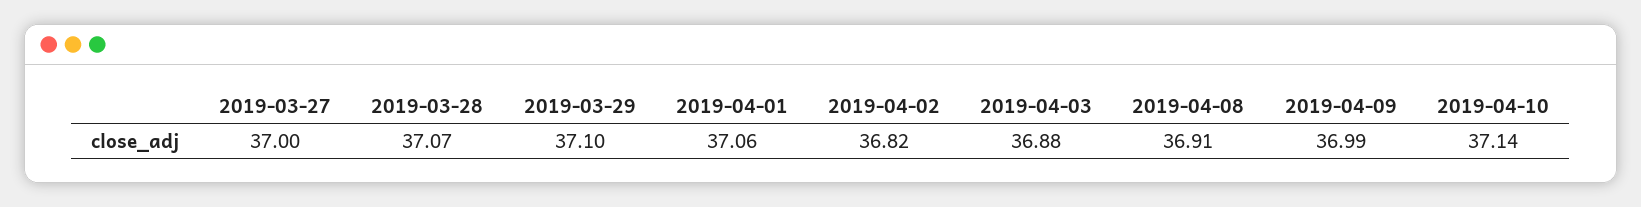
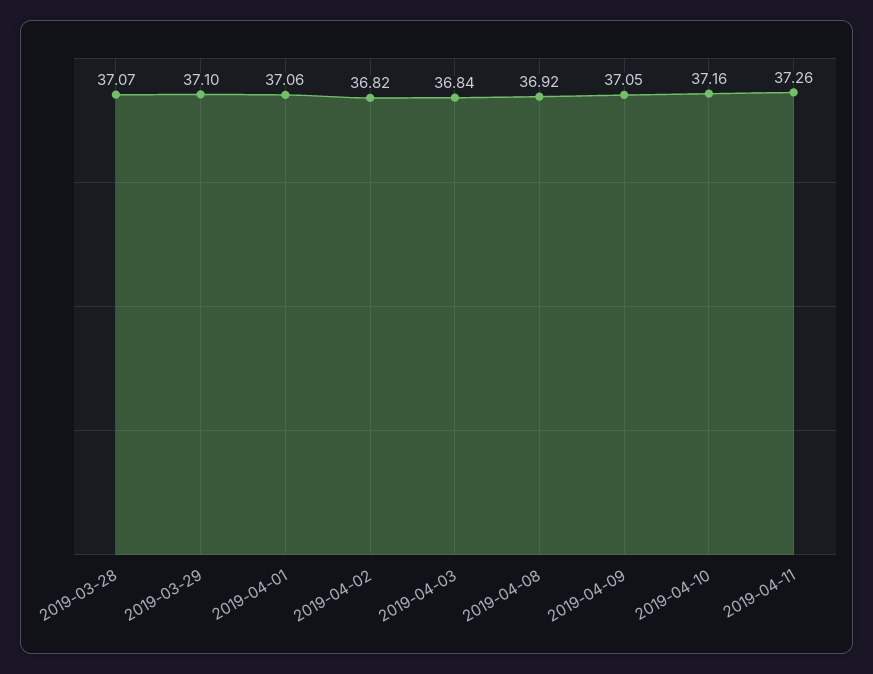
2019-03-27: 37 -> none
2019-04-03: 36.88 -> 36.84
2019-04-08: 36.91 -> 36.92
2019-04-09: 36.99 -> 37.05
2019-04-10: 37.14 -> 37.16
2019-04-11: none -> 37.26

